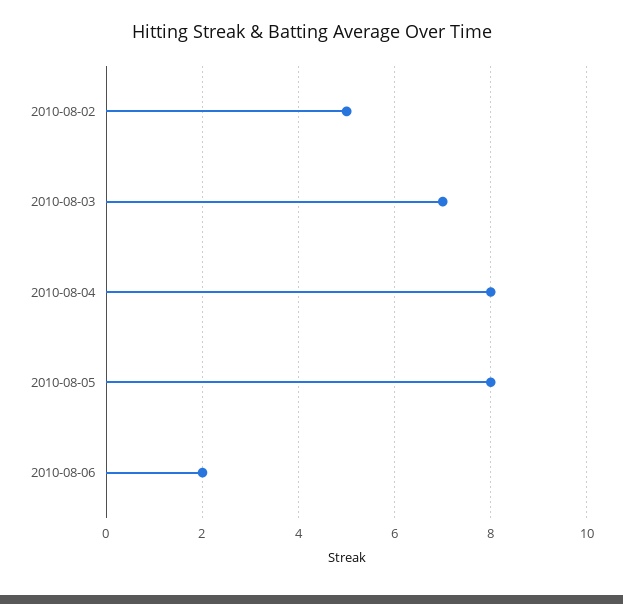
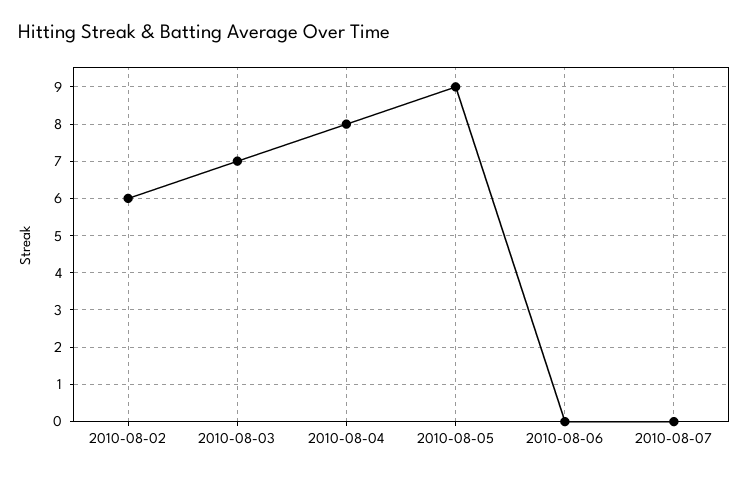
2010-08-02: 5 -> 6
2010-08-05: 8 -> 9
2010-08-06: 2 -> 0
2010-08-07: none -> 0

